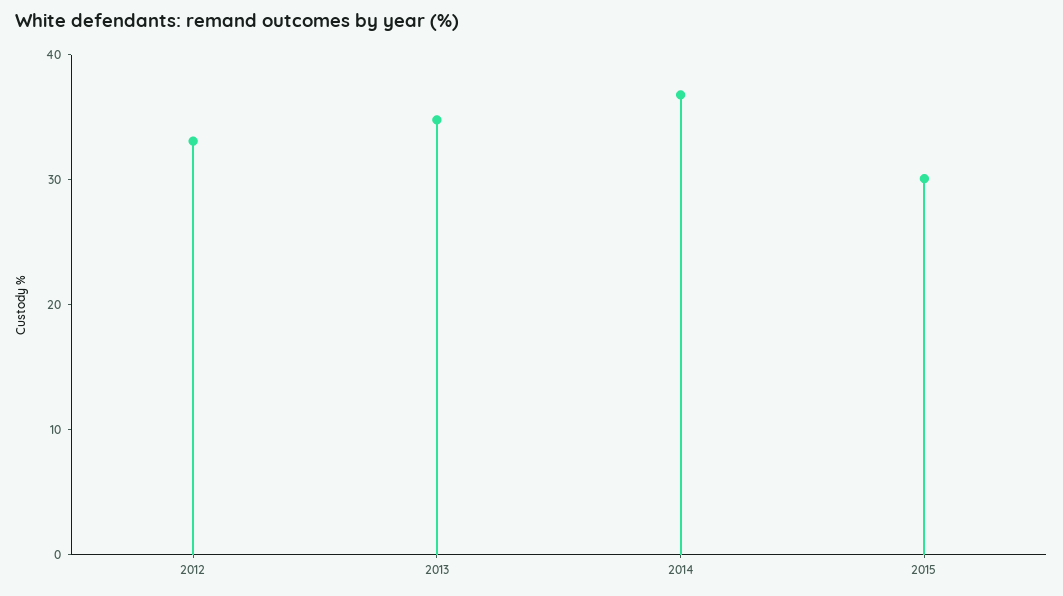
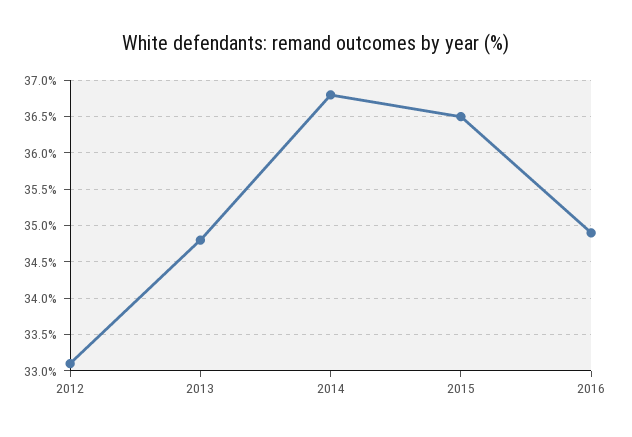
2015: 30 -> 36.5
2016: none -> 34.9

